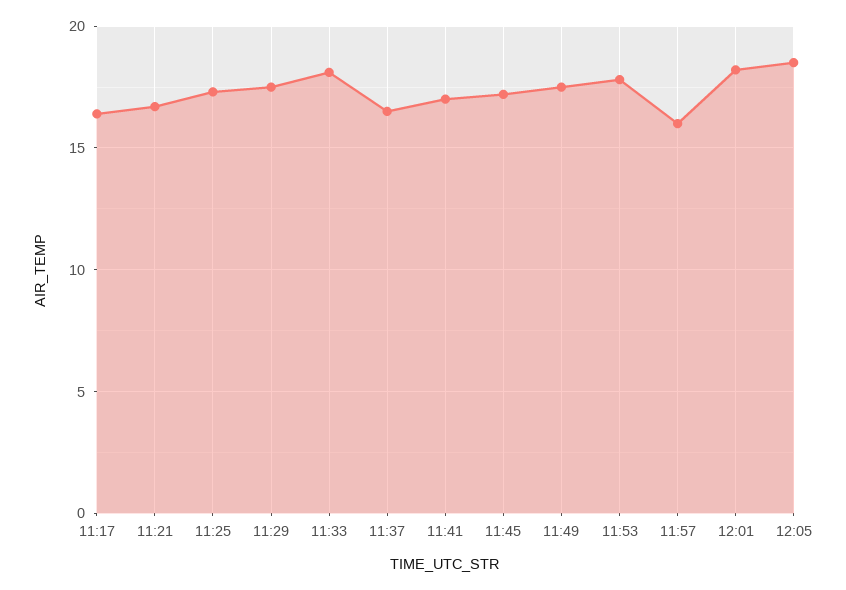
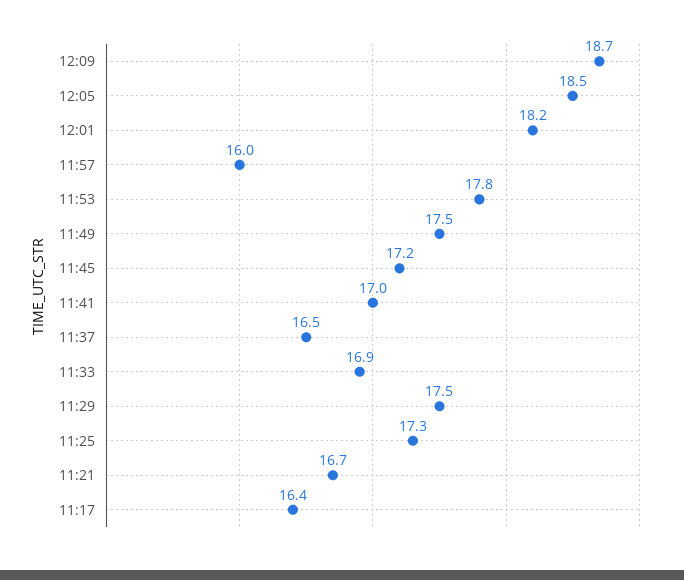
11:33: 18 -> 16.9
12:09: none -> 18.7

